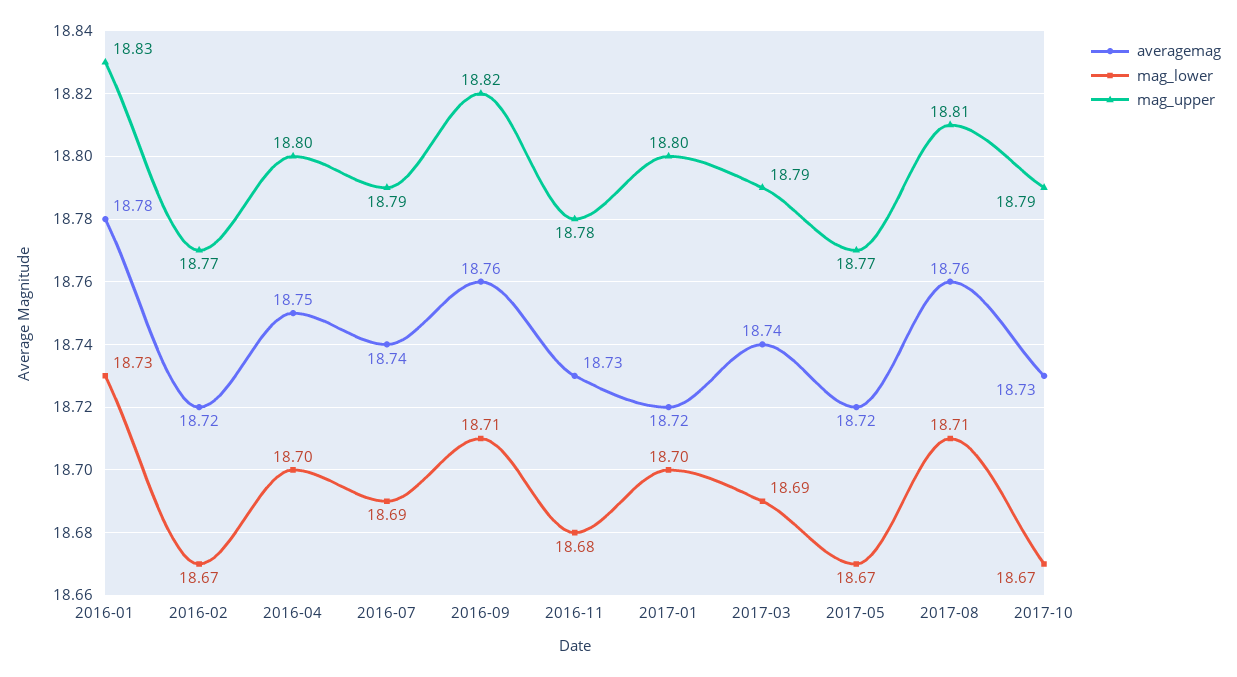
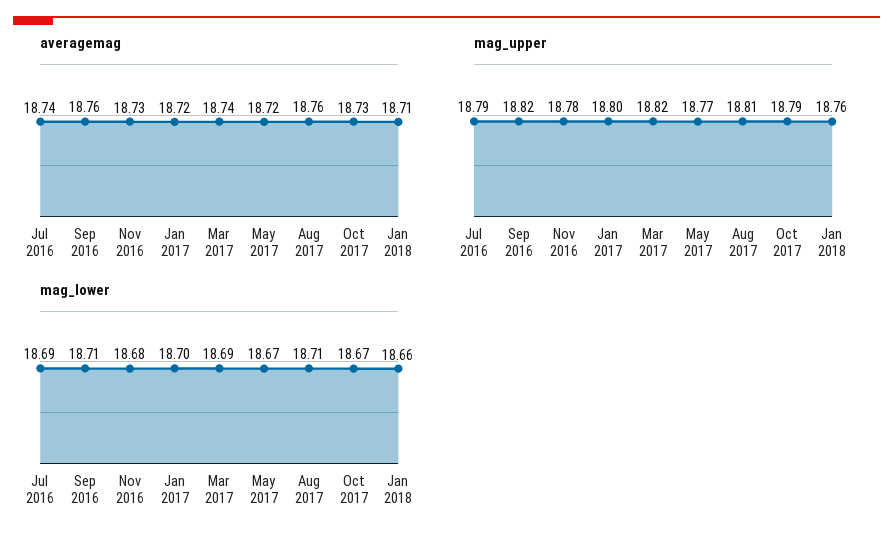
averagemag, 2016-01: 18.78 -> none
mag_lower, 2016-01: 18.73 -> none
mag_upper, 2016-01: 18.83 -> none
averagemag, 2016-02: 18.72 -> none
mag_lower, 2016-02: 18.67 -> none
mag_upper, 2016-02: 18.77 -> none
averagemag, 2016-04: 18.75 -> none
mag_lower, 2016-04: 18.7 -> none
mag_upper, 2016-04: 18.8 -> none
mag_upper, 2017-03: 18.79 -> 18.82
averagemag, Jan 2018: none -> 18.71
mag_upper, Jan 2018: none -> 18.76
mag_lower, Jan 2018: none -> 18.66

